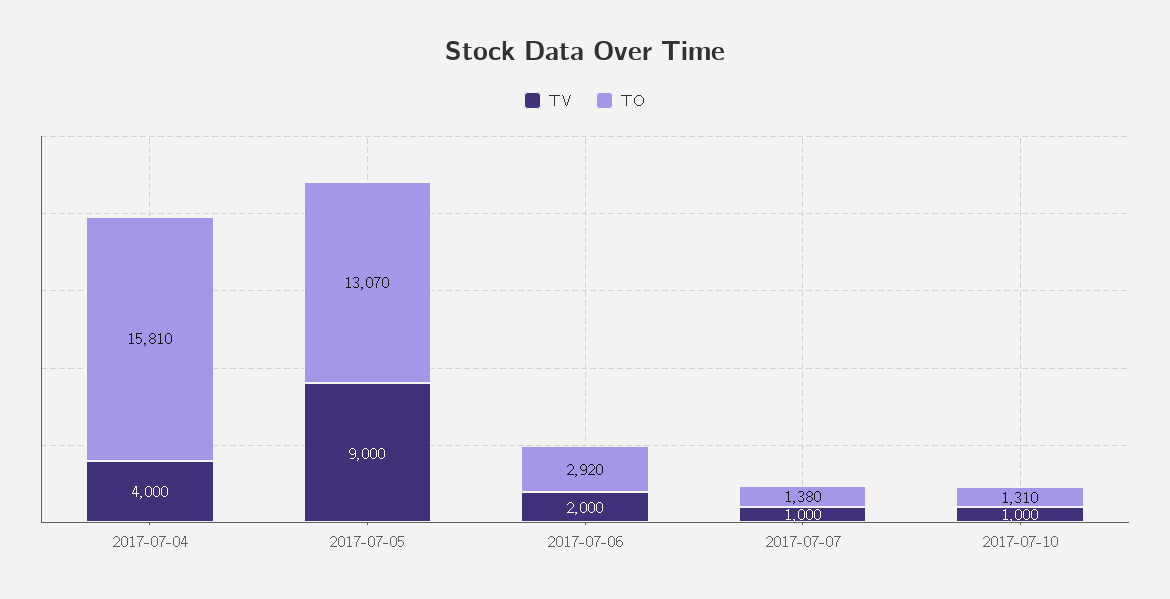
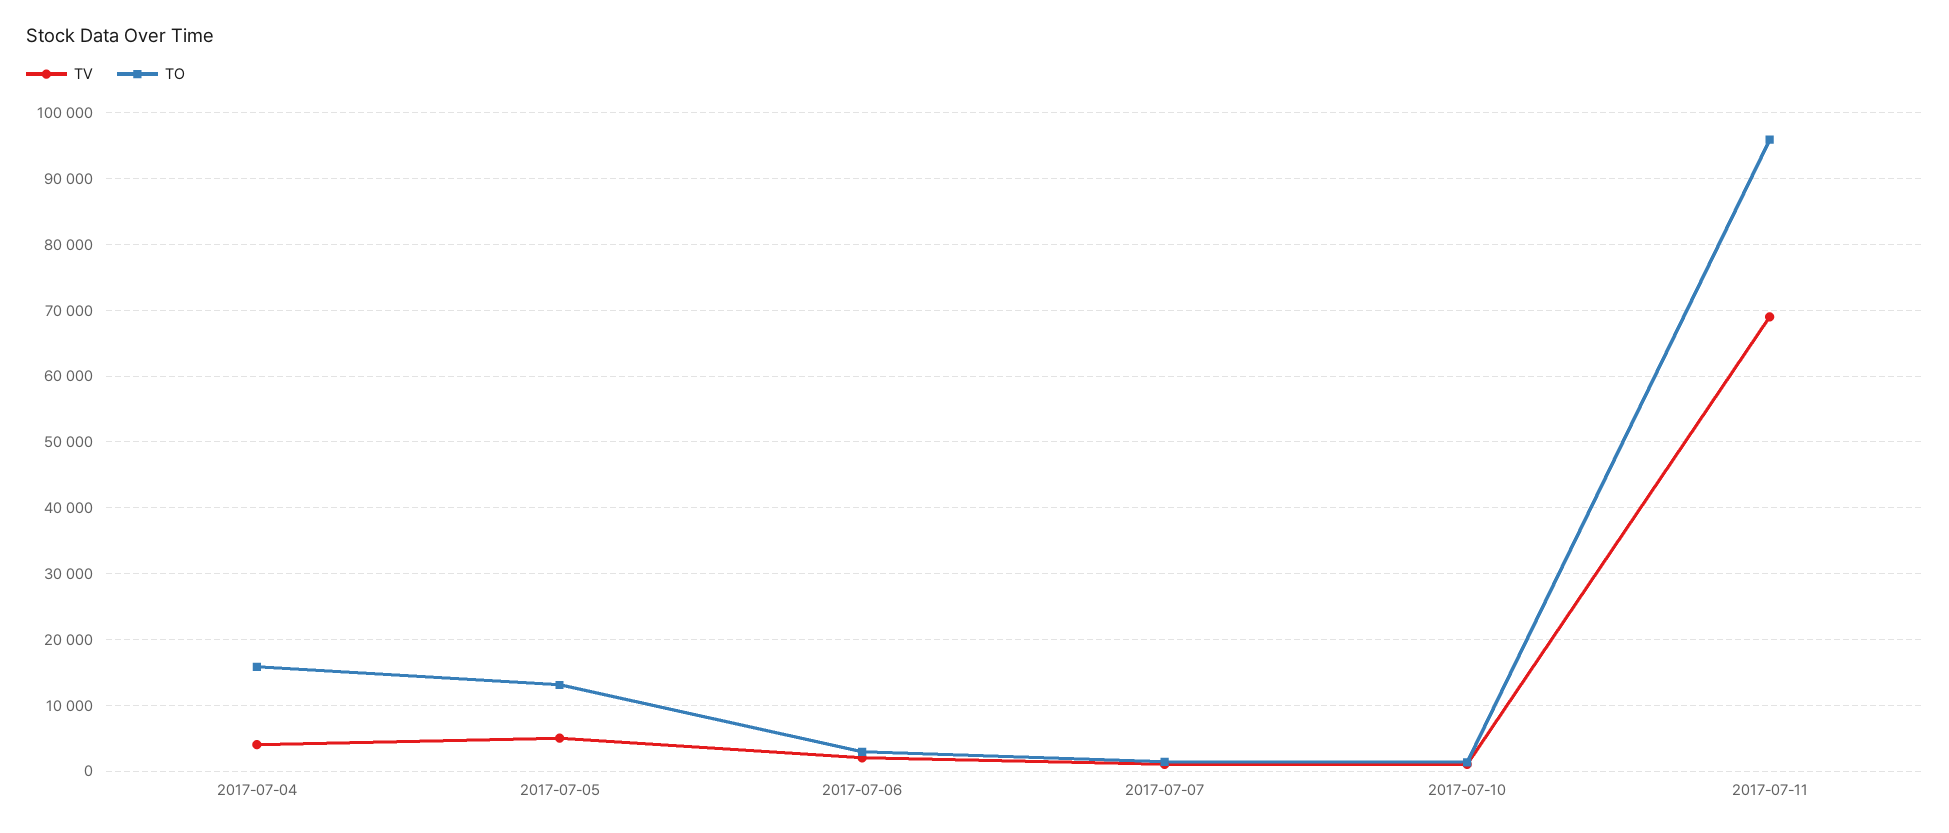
TV, 2017-07-05: 9000 -> 5000
TV, 2017-07-11: none -> 69000
TO, 2017-07-11: none -> 96000

